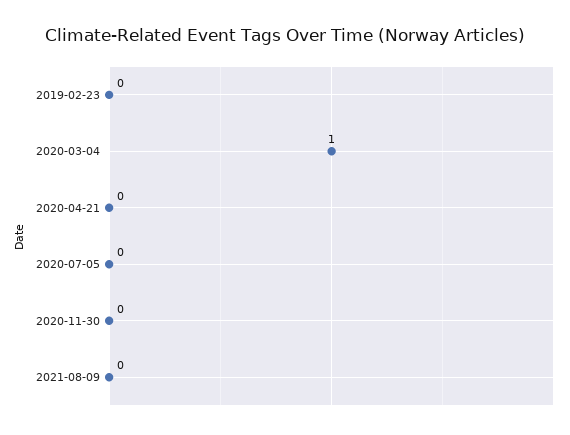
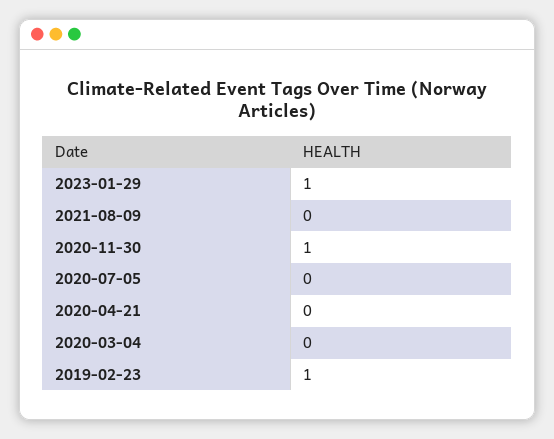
2019-02-23: 0 -> 1
2020-03-04: 1 -> 0
2020-11-30: 0 -> 1
2023-01-29: none -> 1

